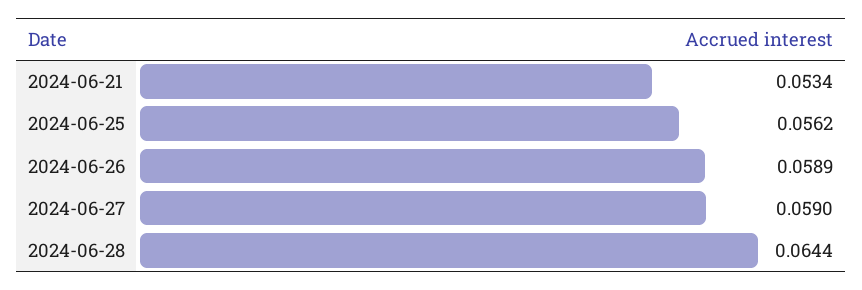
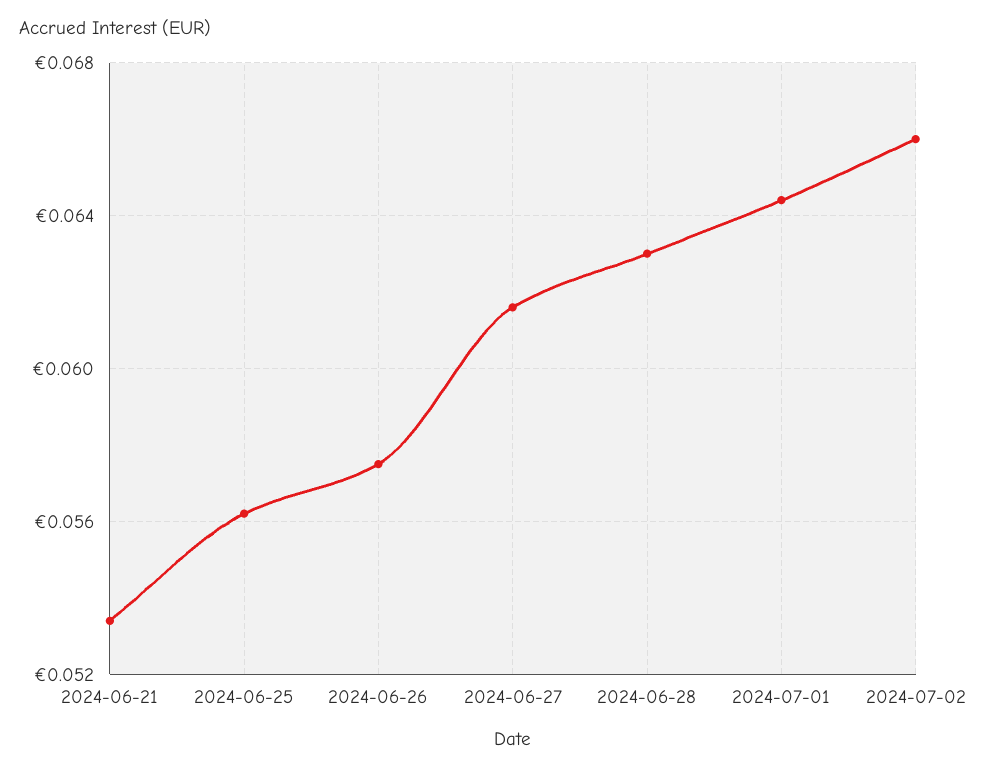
2024-06-26: 0.0589 -> 0.0575
2024-06-27: 0.059 -> 0.0615
2024-06-28: 0.0644 -> 0.063
2024-07-01: none -> 0.0645
2024-07-02: none -> 0.066

